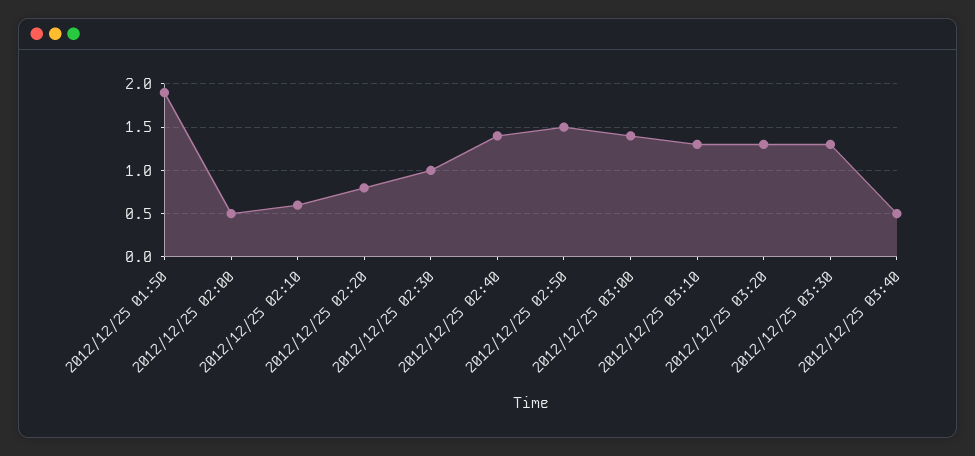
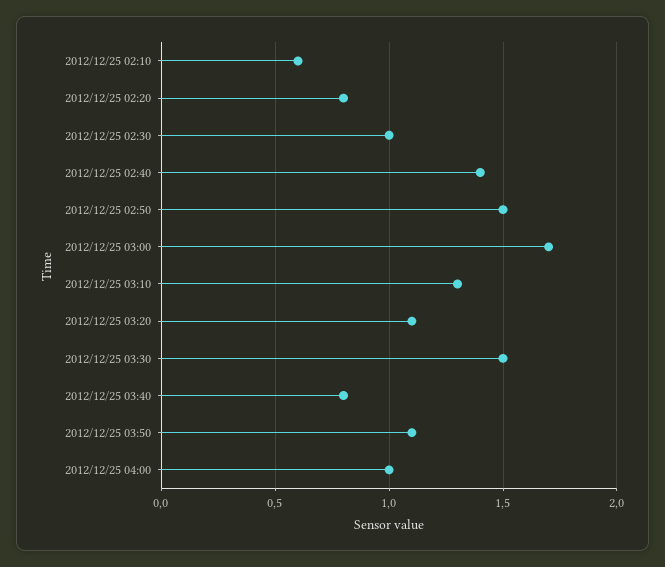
2012/12/25 01:50: 1.9 -> none
2012/12/25 02:00: 0.5 -> none
2012/12/25 03:00: 1.4 -> 1.7
2012/12/25 03:20: 1.3 -> 1.1
2012/12/25 03:30: 1.3 -> 1.5
2012/12/25 03:40: 0.5 -> 0.8
2012/12/25 03:50: none -> 1.1
2012/12/25 04:00: none -> 1

